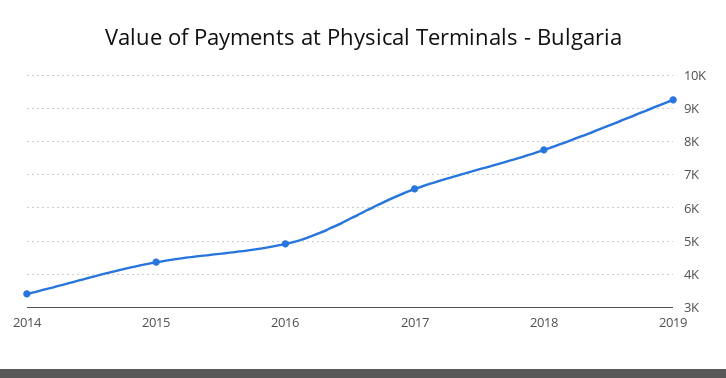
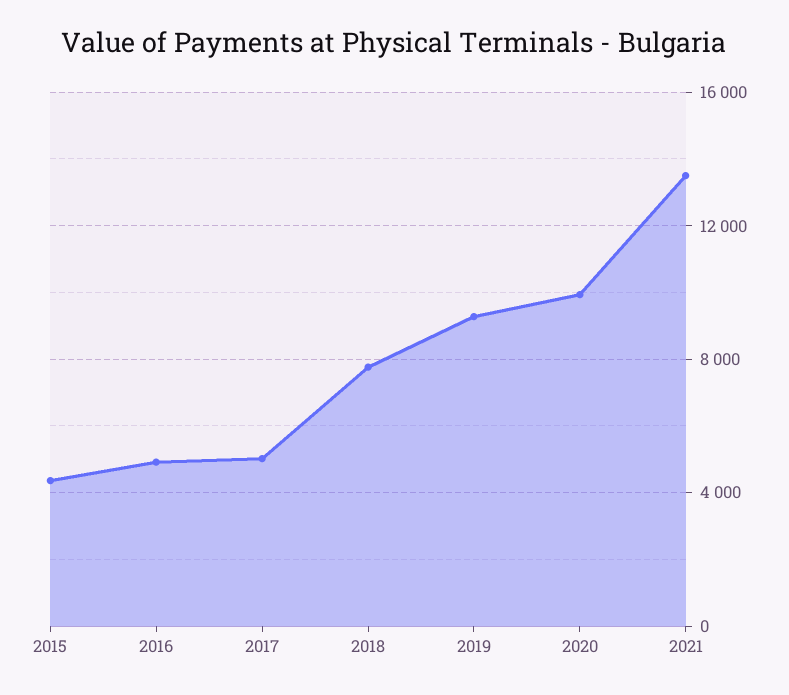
2014: 3400 -> none
2017: 6600 -> 5000
2020: none -> 10000
2021: none -> 13500

